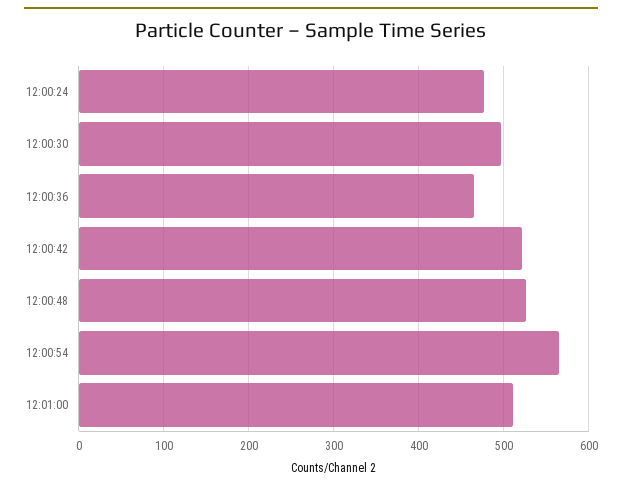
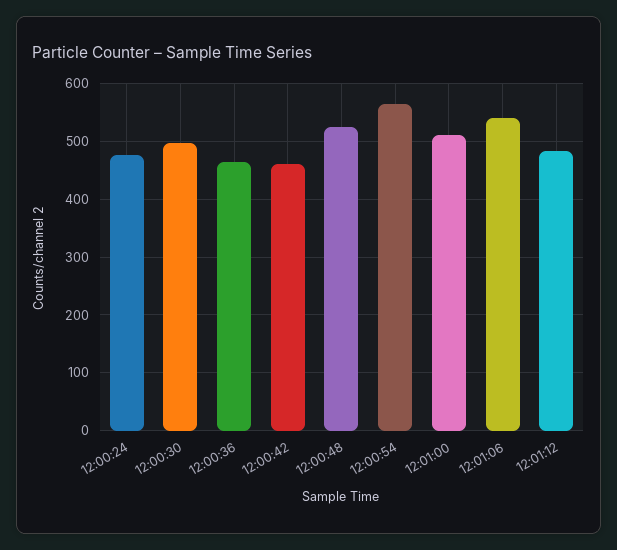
12:00:42: 520 -> 460
12:01:06: none -> 540
12:01:12: none -> 480

